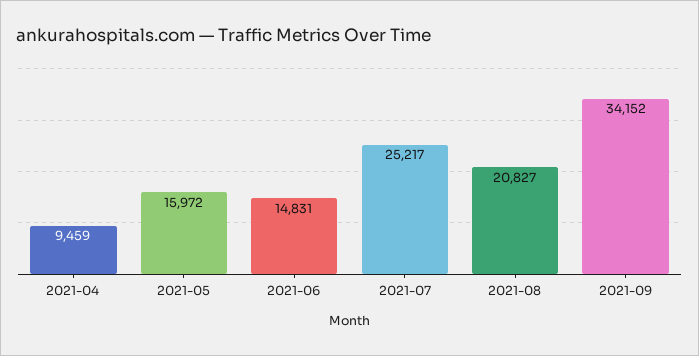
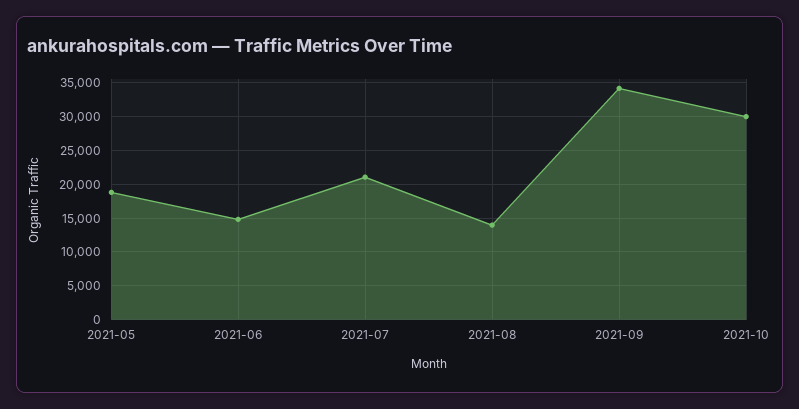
2021-04: 9459 -> none
2021-05: 15972 -> 19000
2021-07: 25217 -> 21000
2021-08: 20827 -> 14000
2021-10: none -> 30000

